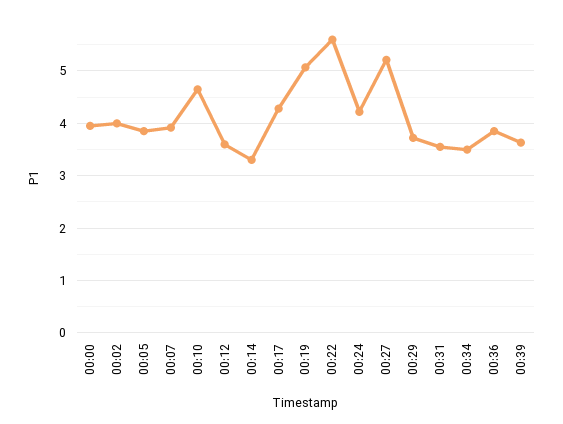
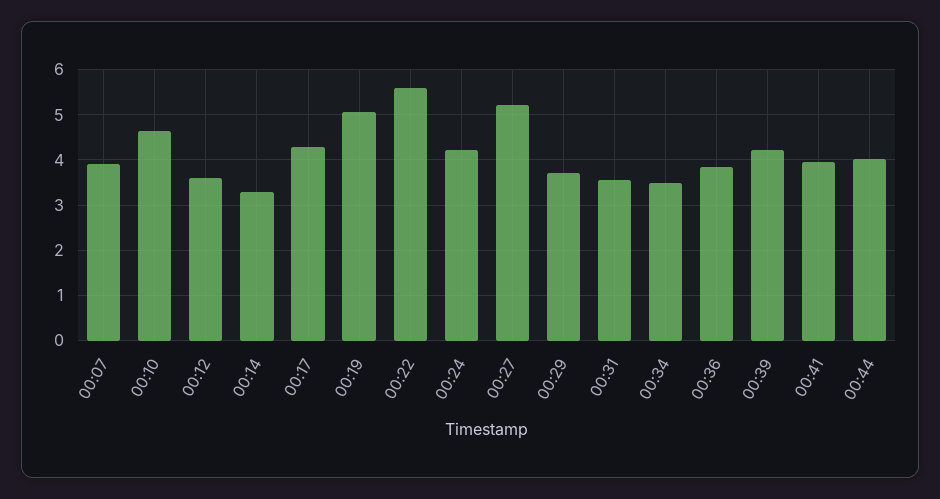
00:00: 4 -> none
00:02: 4 -> none
00:05: 3.8 -> none
00:39: 3.6 -> 4.2
00:41: none -> 4
00:44: none -> 4

